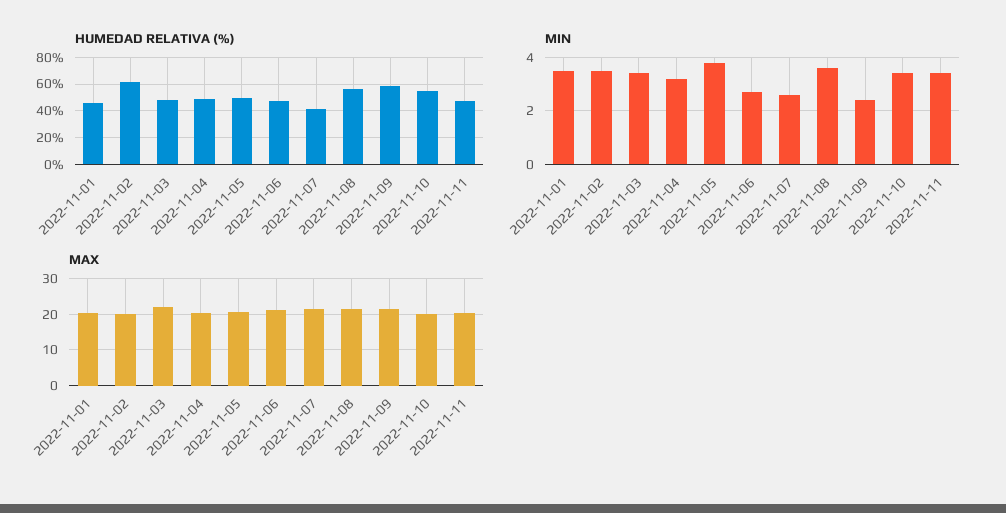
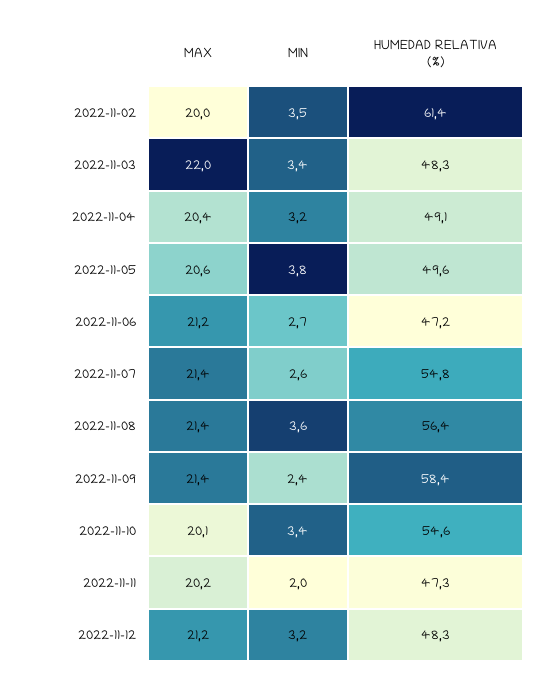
HUMEDAD RELATIVA (%), 2022-11-01: 45 -> none
HUMEDAD RELATIVA (%), 2022-11-07: 40 -> 54.8
MIN, 2022-11-01: 3.5 -> none
MIN, 2022-11-11: 3.5 -> 2
MAX, 2022-11-01: 20 -> none
MAX, 2022-11-12: none -> 21.2
MIN, 2022-11-12: none -> 3.2
HUMEDAD RELATIVA (%), 2022-11-12: none -> 48.3

